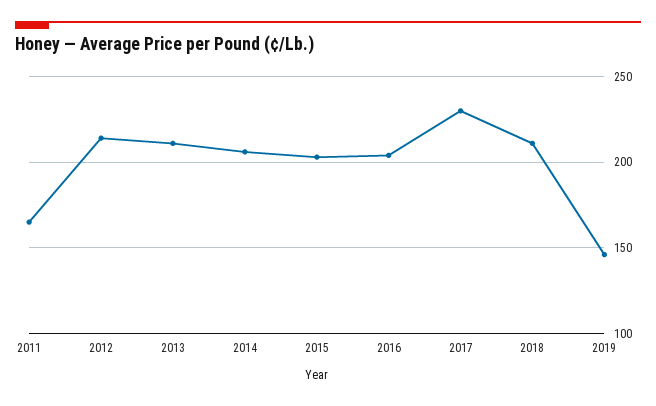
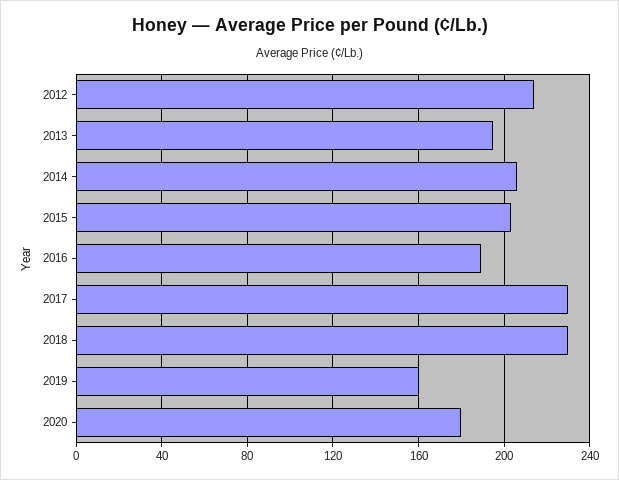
2011: 165 -> none
2013: 210 -> 195
2016: 205 -> 190
2018: 210 -> 230
2019: 145 -> 160
2020: none -> 180

